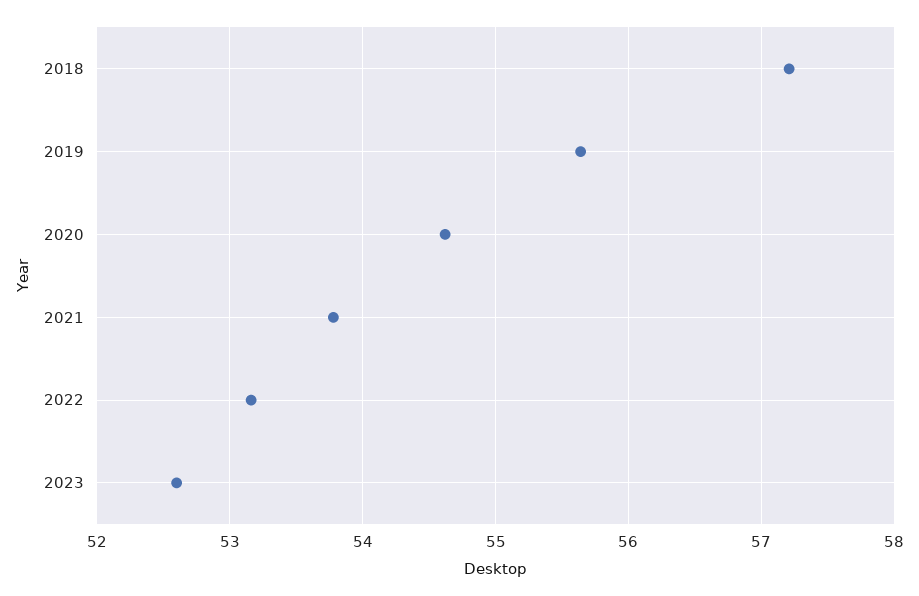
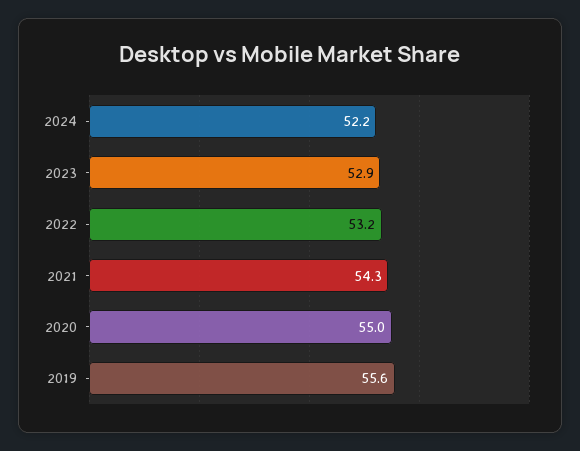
2018: 57.2 -> none
2020: 54.6 -> 55
2021: 53.8 -> 54.3
2023: 52.6 -> 52.9
2024: none -> 52.2

